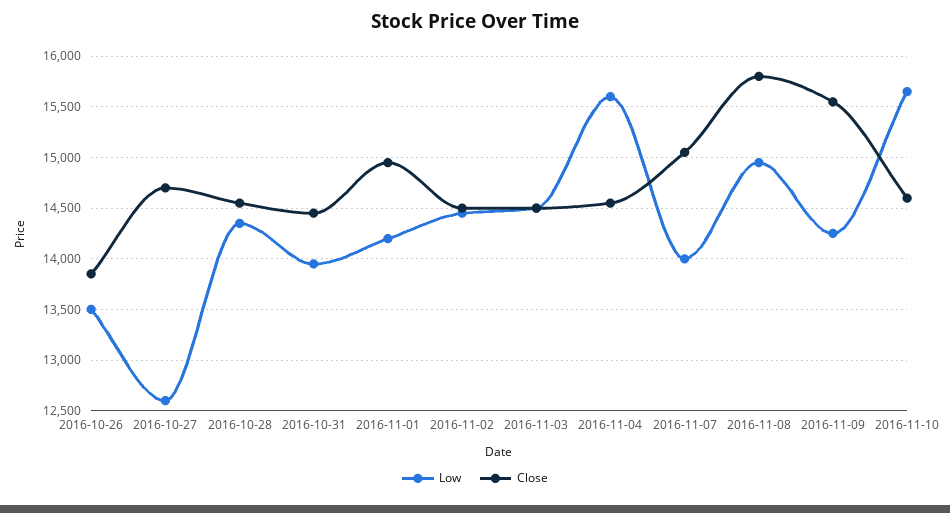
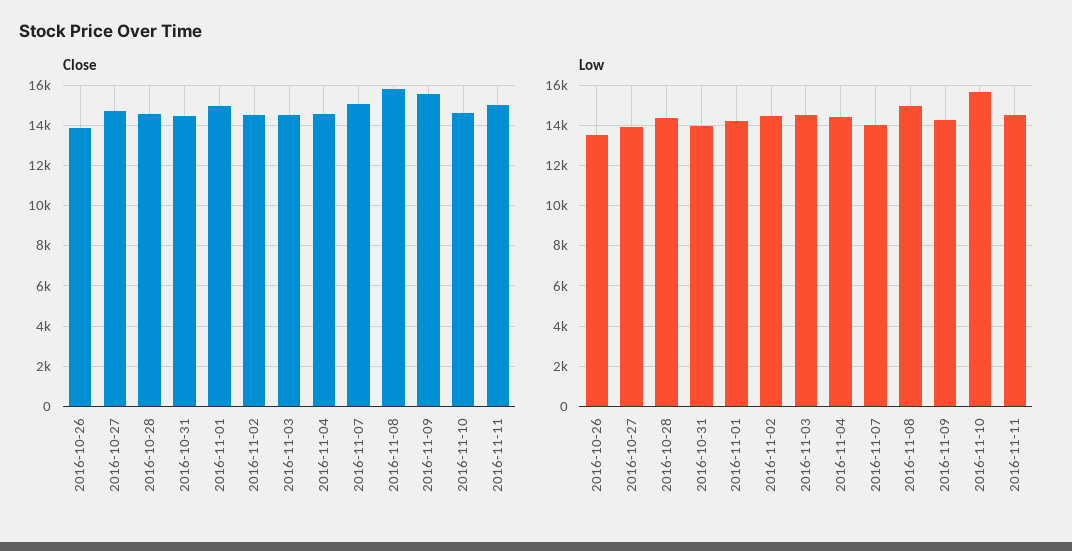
Low, 2016-10-27: 12600 -> 14000
Low, 2016-11-04: 15600 -> 14500
Close, 2016-11-11: none -> 15000
Low, 2016-11-11: none -> 14500

